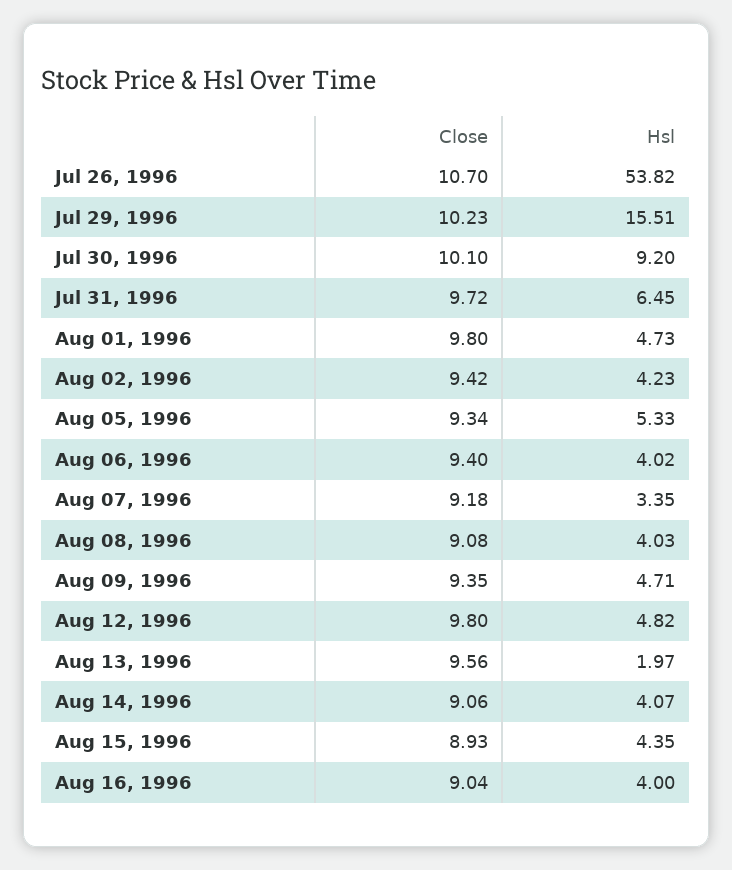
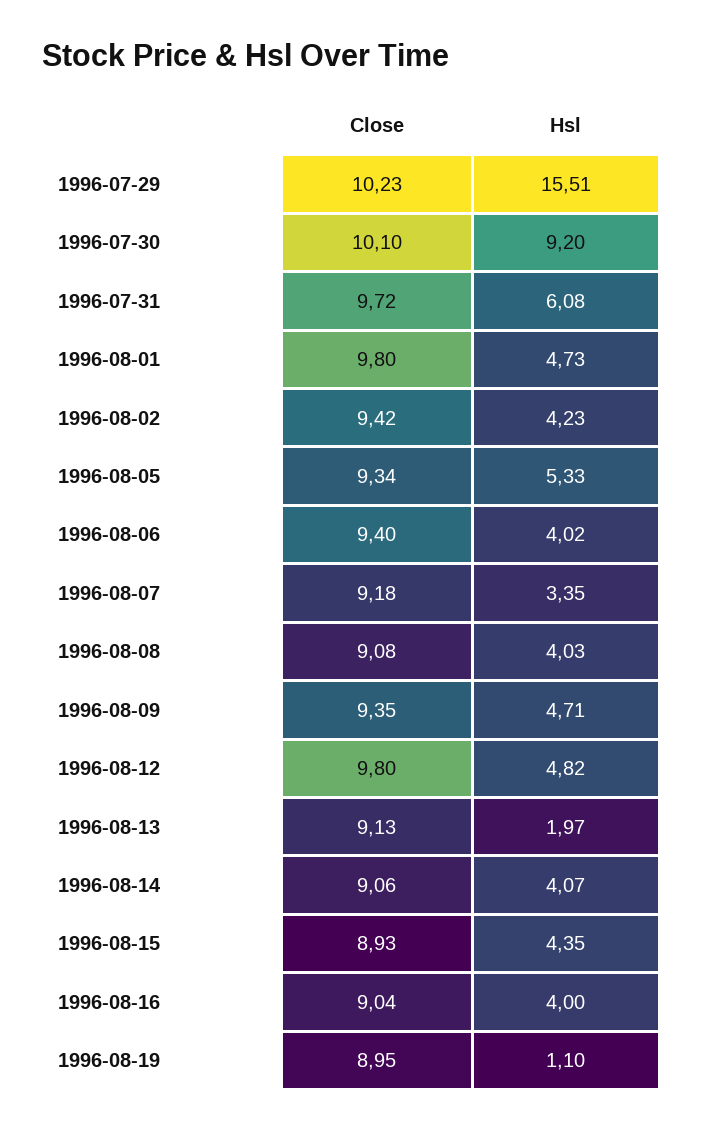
Close, Jul 26, 1996: 10.7 -> none
Hsl, Jul 26, 1996: 53.82 -> none
Hsl, Jul 31, 1996: 6.45 -> 6.08
Close, Aug 13, 1996: 9.56 -> 9.13
Close, 1996-08-19: none -> 8.95
Hsl, 1996-08-19: none -> 1.1

